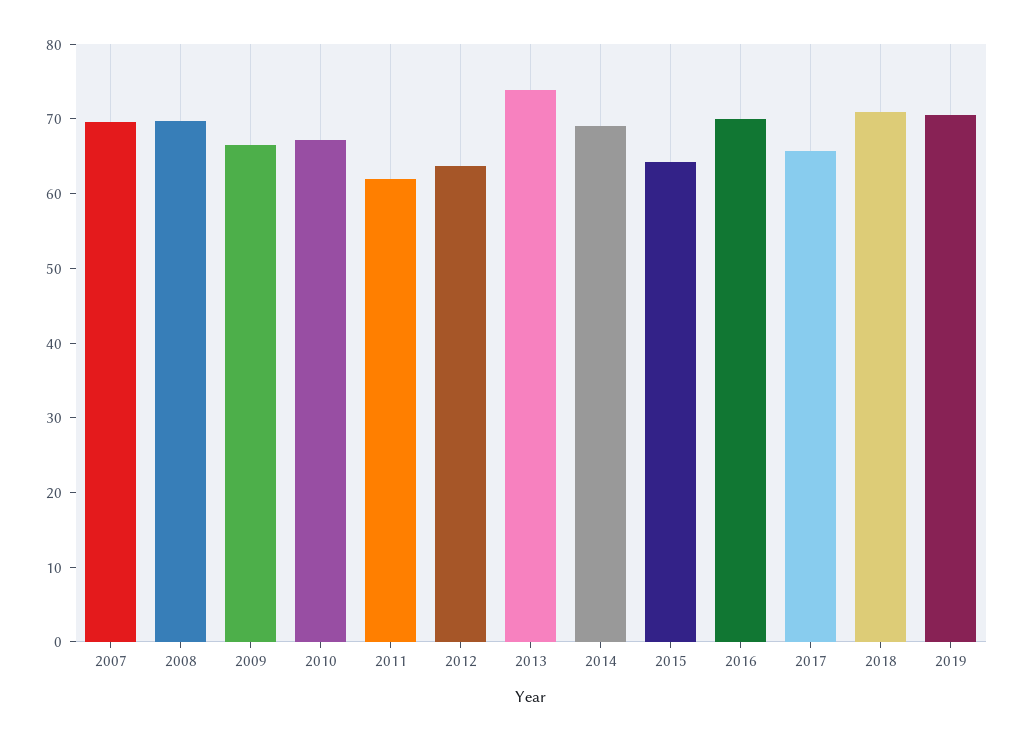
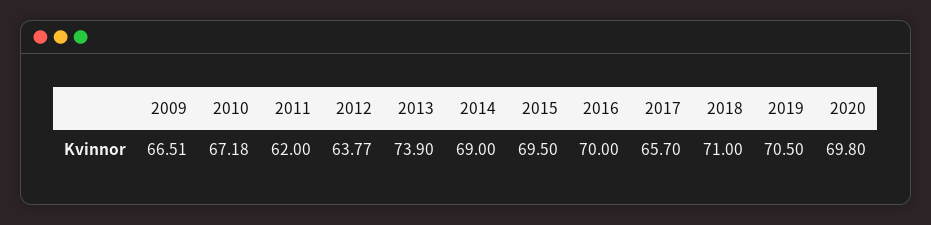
2007: 70 -> none
2008: 70 -> none
2015: 64 -> 69.5
2020: none -> 69.8

